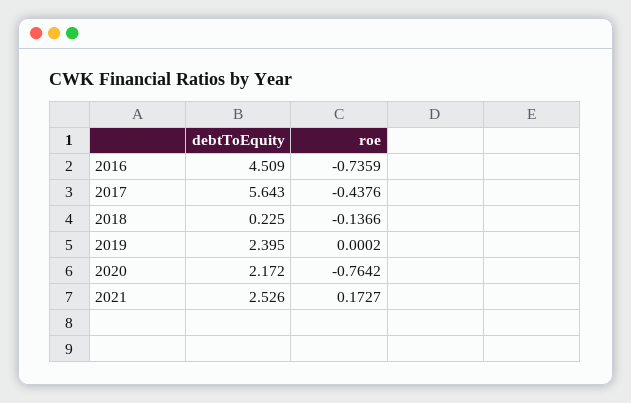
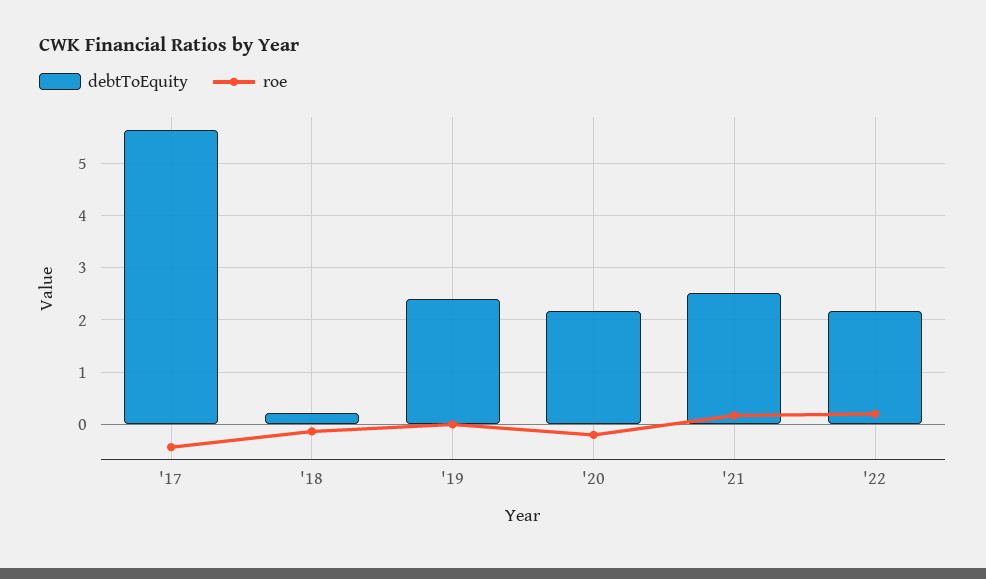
debtToEquity, 2016: 4.509 -> none
roe, 2016: -0.7359 -> none
roe, 2020: -0.7642 -> -0.2
debtToEquity, '22: none -> 2.2
roe, '22: none -> 0.2

